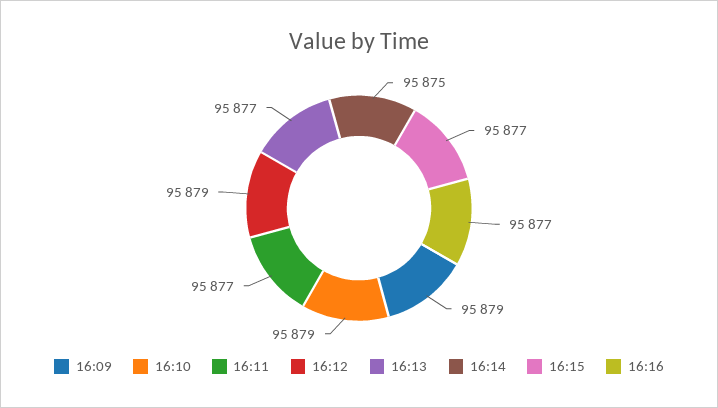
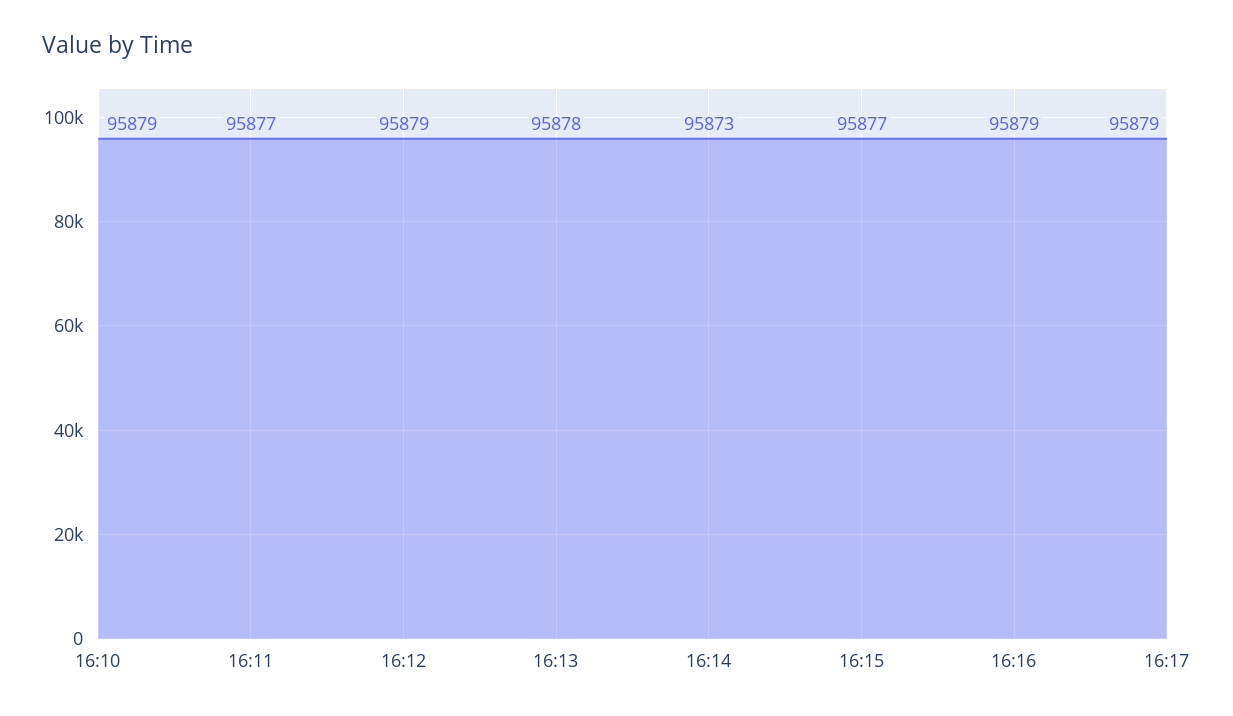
16:09: 95879 -> none
16:13: 95877 -> 95878
16:14: 95875 -> 95873
16:16: 95877 -> 95879
16:17: none -> 95879

